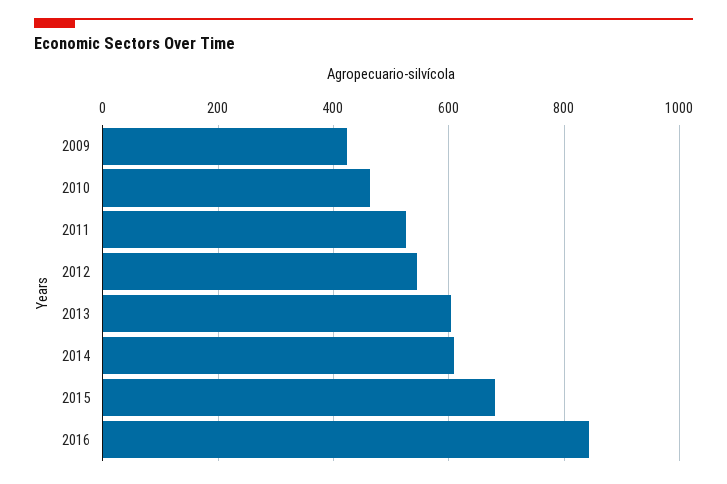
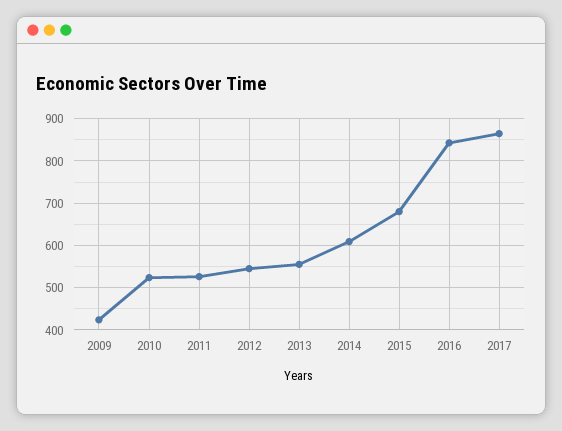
2010: 460 -> 520
2013: 600 -> 560
2017: none -> 860

